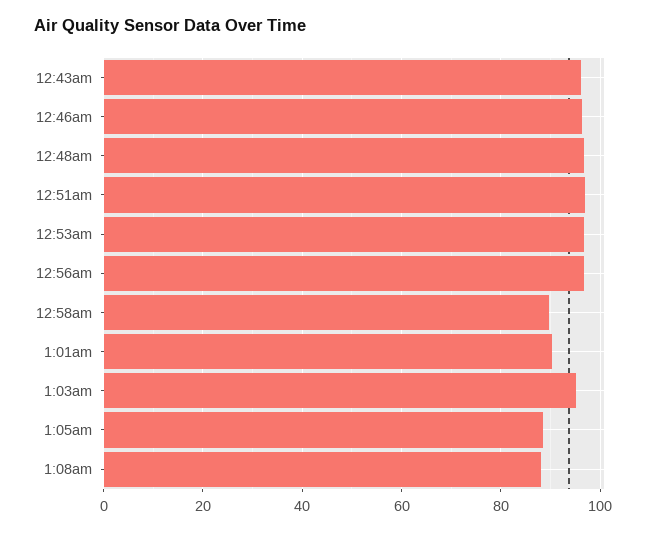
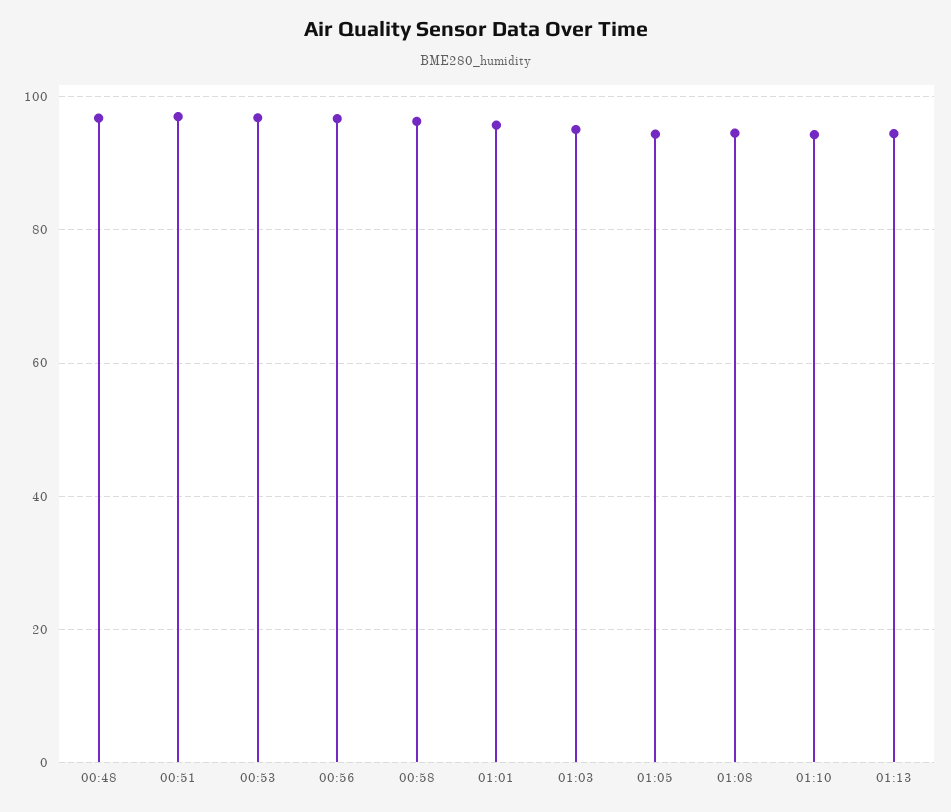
12:43am: 96 -> none
12:46am: 96 -> none
12:58am: 90 -> 96
1:01am: 90 -> 96
1:05am: 88 -> 94
1:08am: 88 -> 94
01:10: none -> 94
01:13: none -> 94

